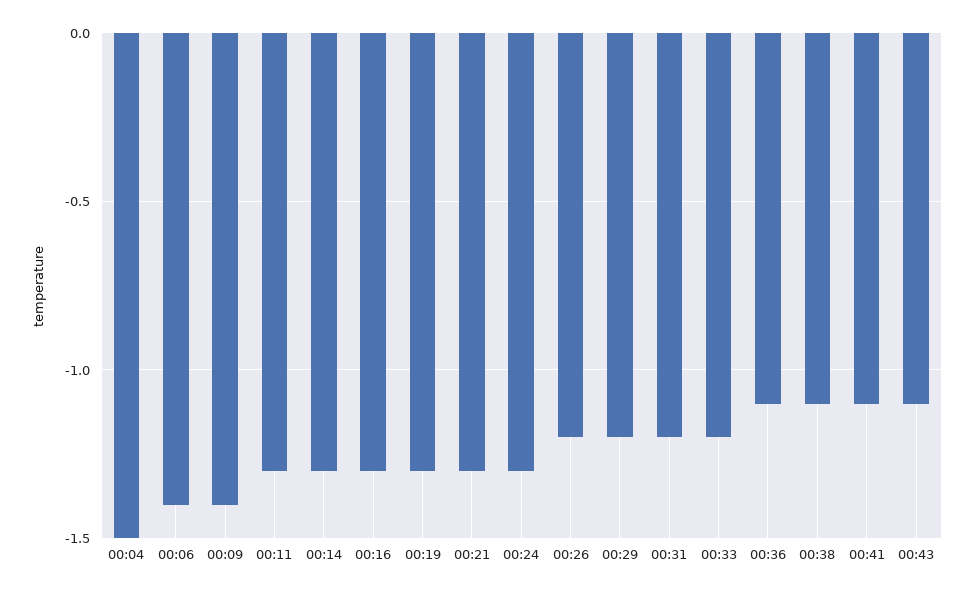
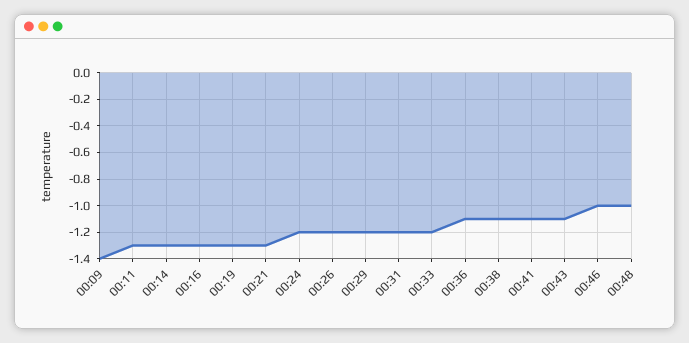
00:04: -1.5 -> none
00:06: -1.4 -> none
00:24: -1.3 -> -1.2
00:46: none -> -1
00:48: none -> -1

